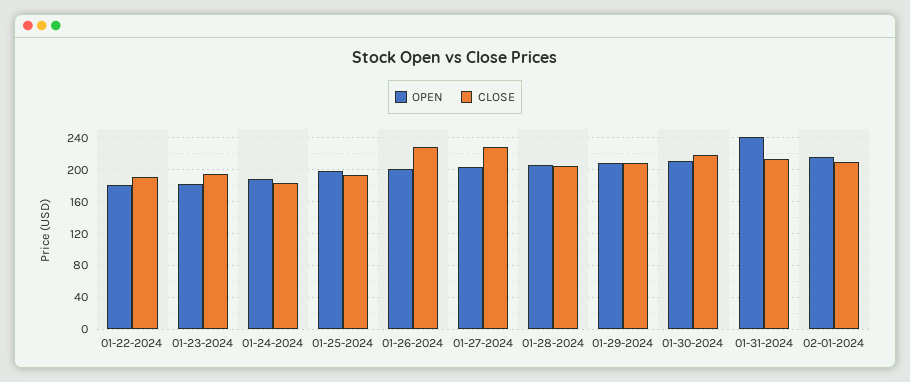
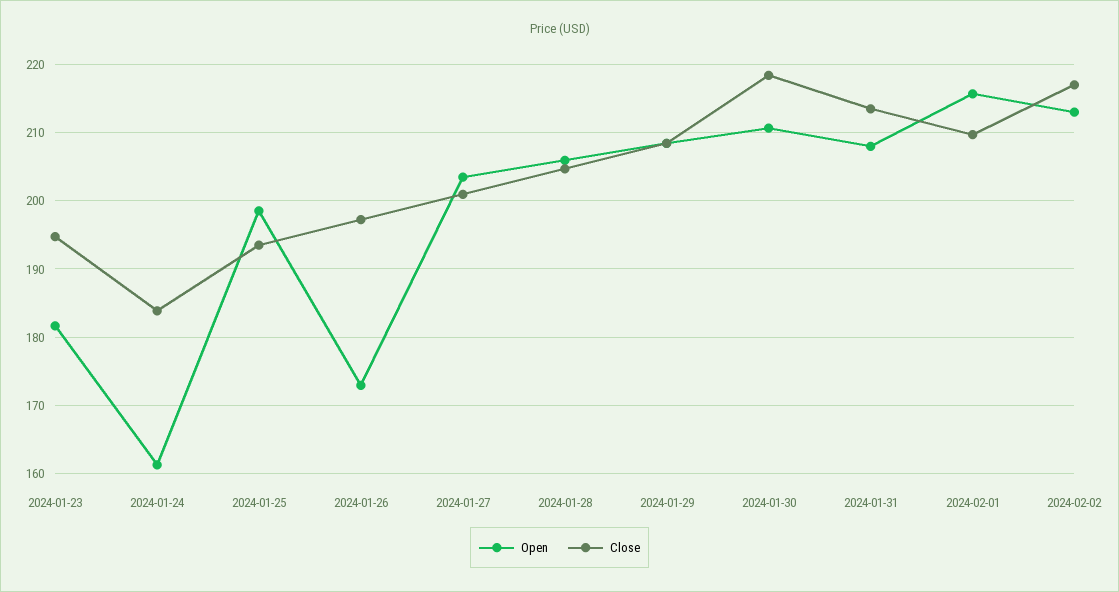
OPEN, 01-22-2024: 180 -> none
CLOSE, 01-22-2024: 190 -> none
OPEN, 01-24-2024: 190 -> 161
OPEN, 01-26-2024: 200 -> 173
CLOSE, 01-26-2024: 230 -> 197
CLOSE, 01-27-2024: 230 -> 201
OPEN, 01-31-2024: 240 -> 208
OPEN, 2024-02-02: none -> 213
CLOSE, 2024-02-02: none -> 217

